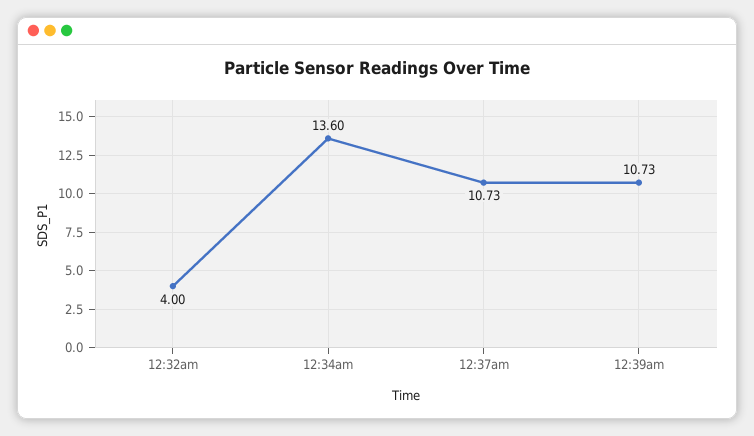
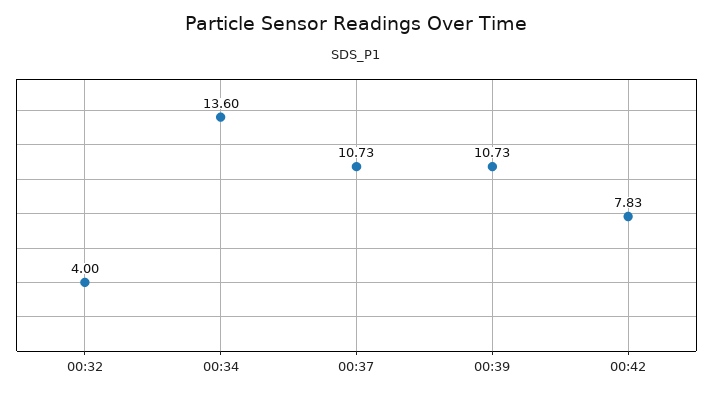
00:42: none -> 7.83

